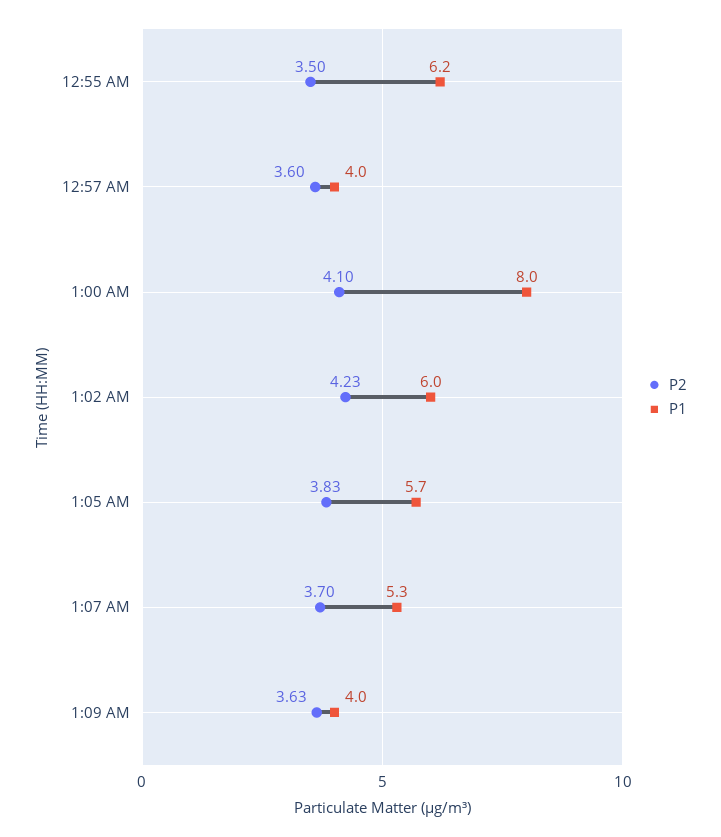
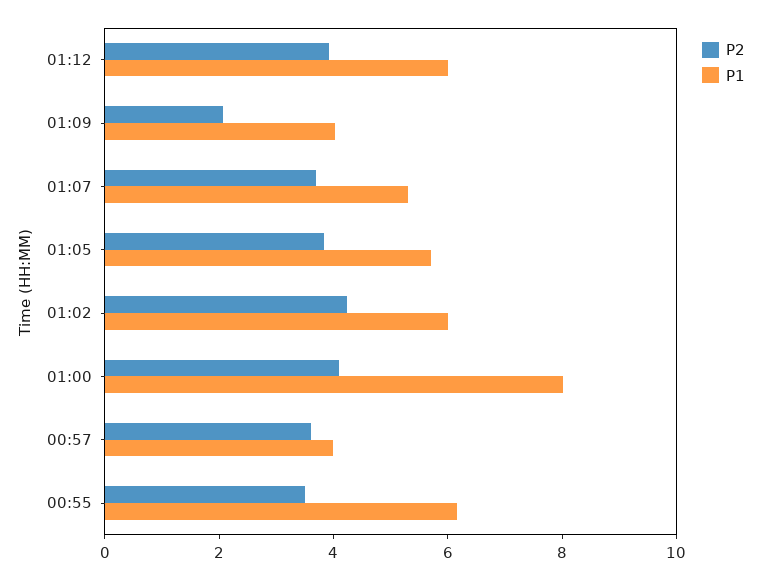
P2, 1:09 AM: 3.63 -> 2
P2, 01:12: none -> 4
P1, 01:12: none -> 6

